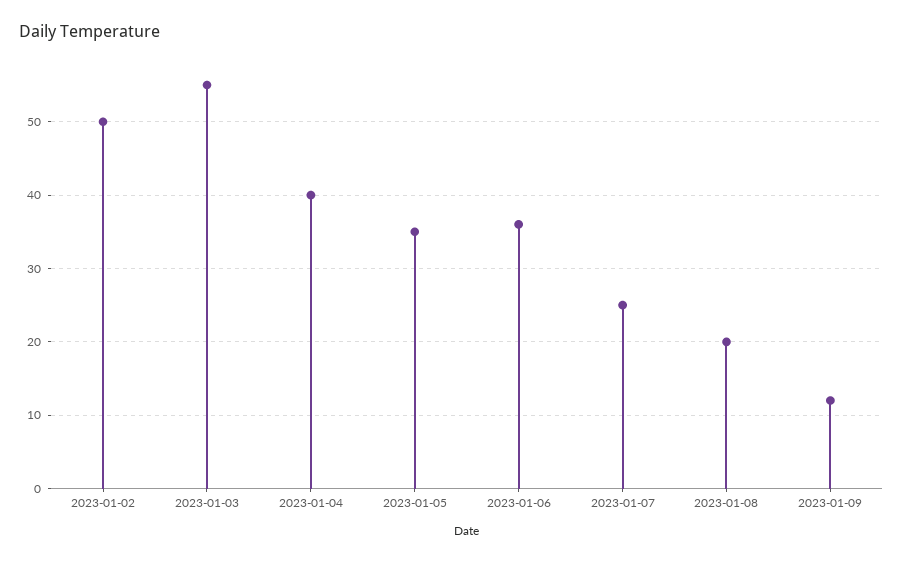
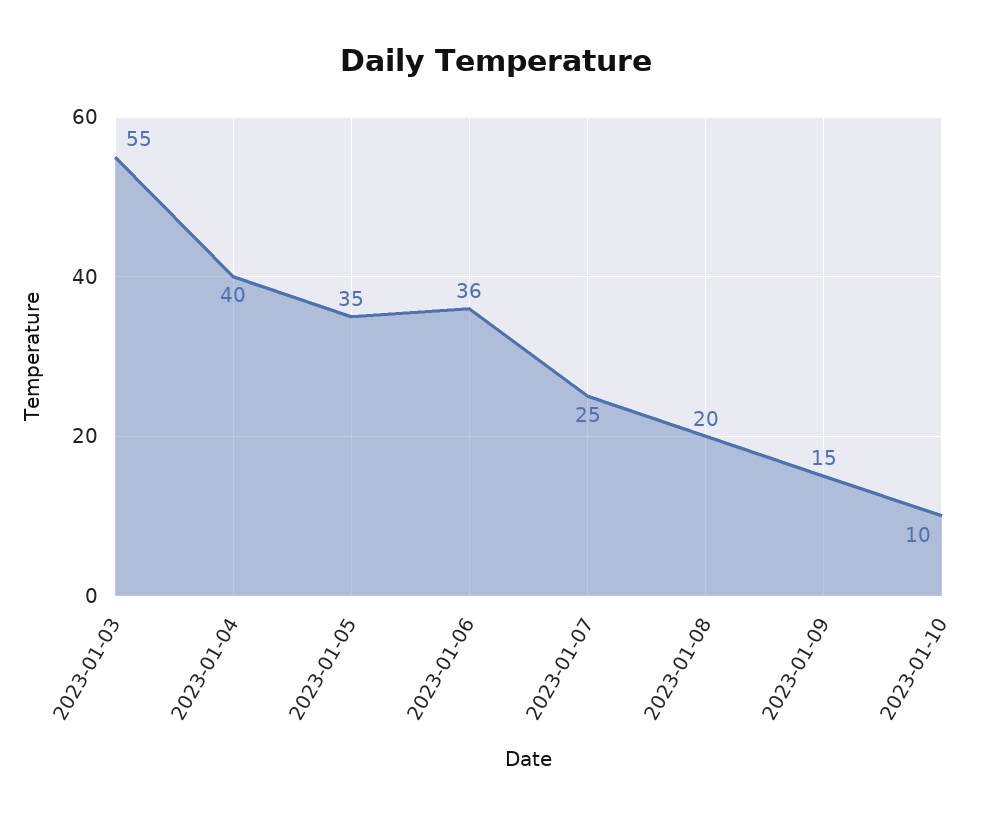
2023-01-02: 50 -> none
2023-01-09: 12 -> 15
2023-01-10: none -> 10

